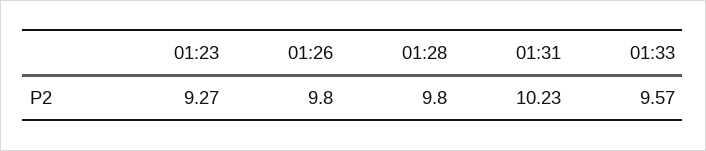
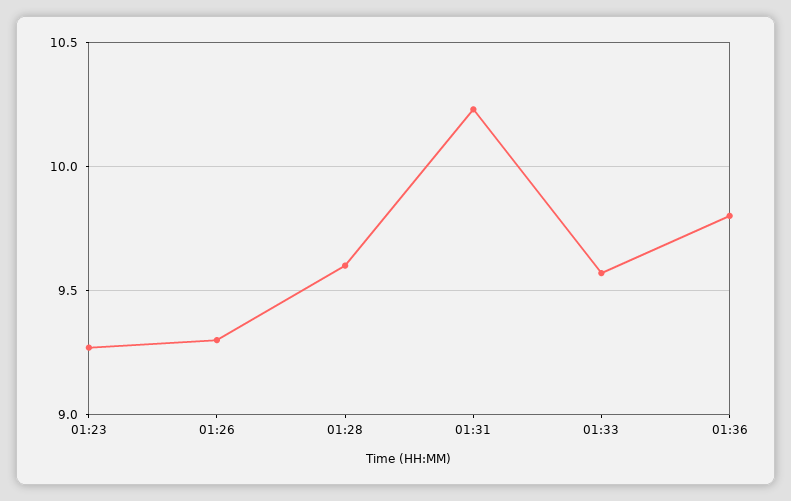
01:26: 9.8 -> 9.3
01:28: 9.8 -> 9.6
01:36: none -> 9.8

